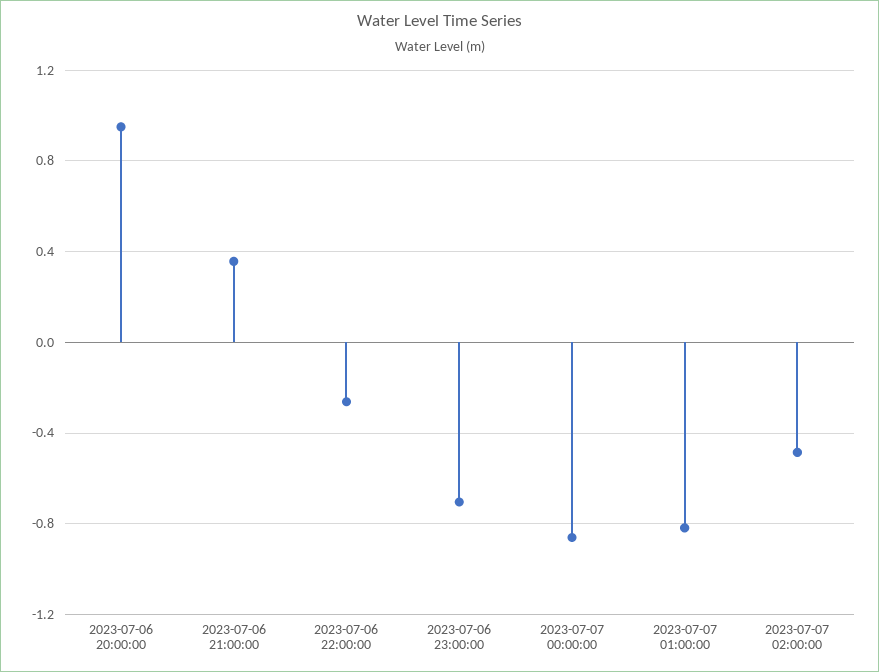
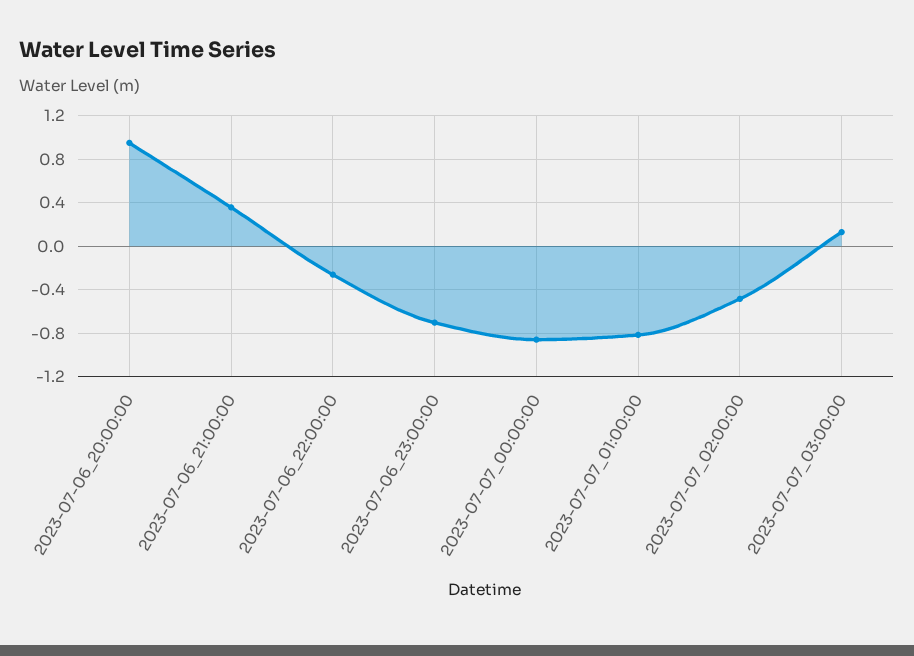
2023-07-07_03:00:00: none -> 0.1

